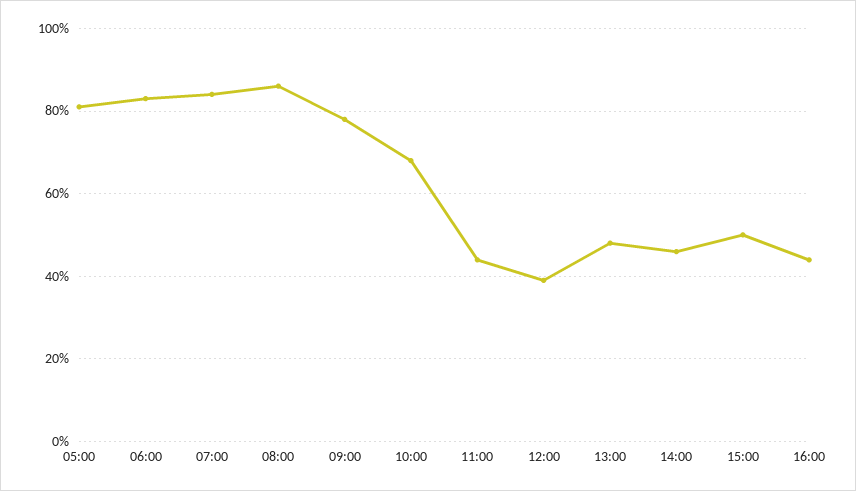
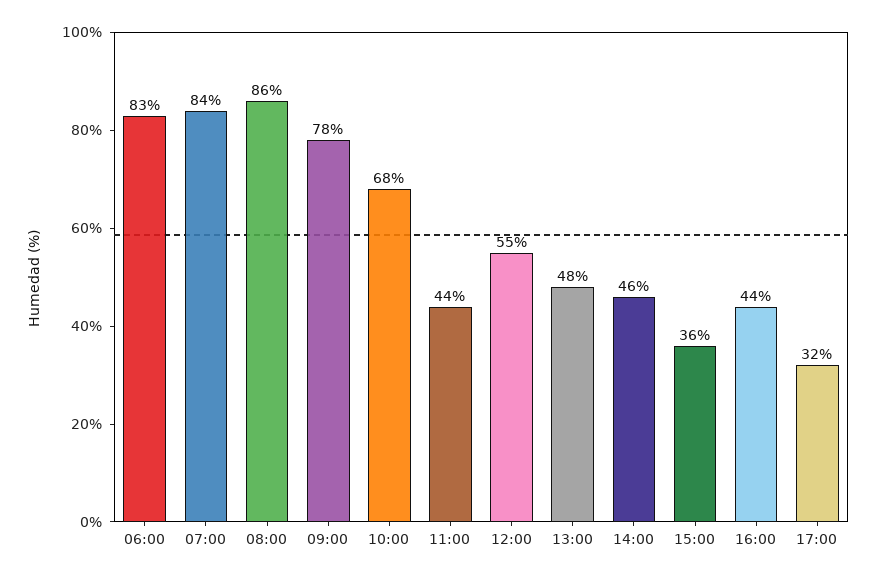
05:00: 80 -> none
12:00: 40 -> 55
15:00: 50 -> 36
17:00: none -> 32

